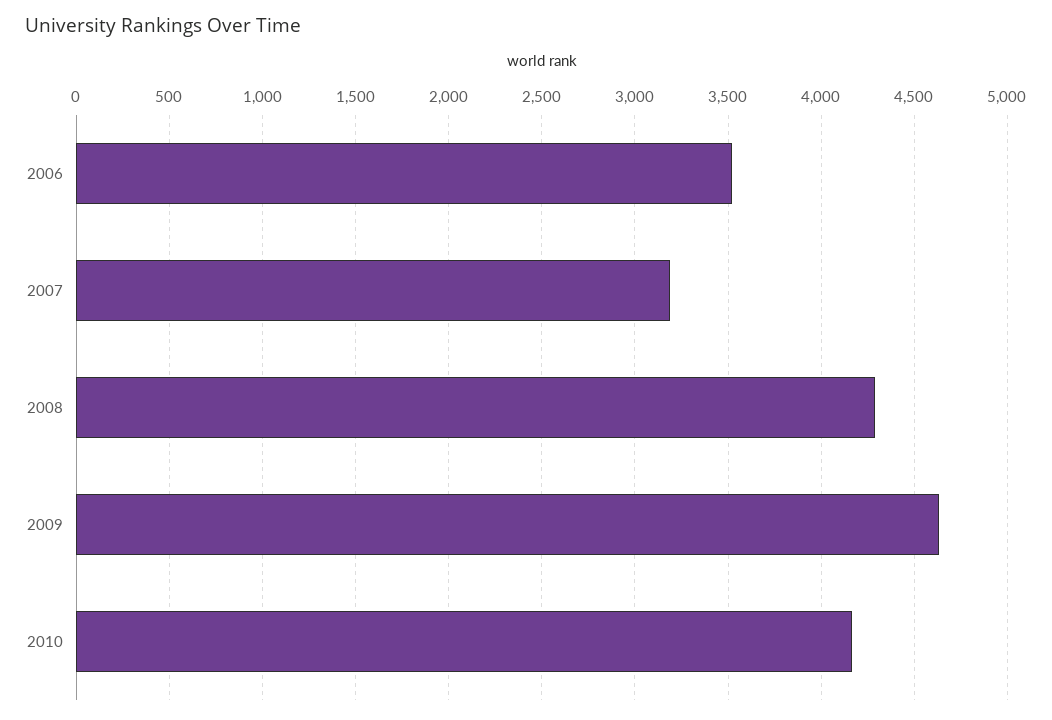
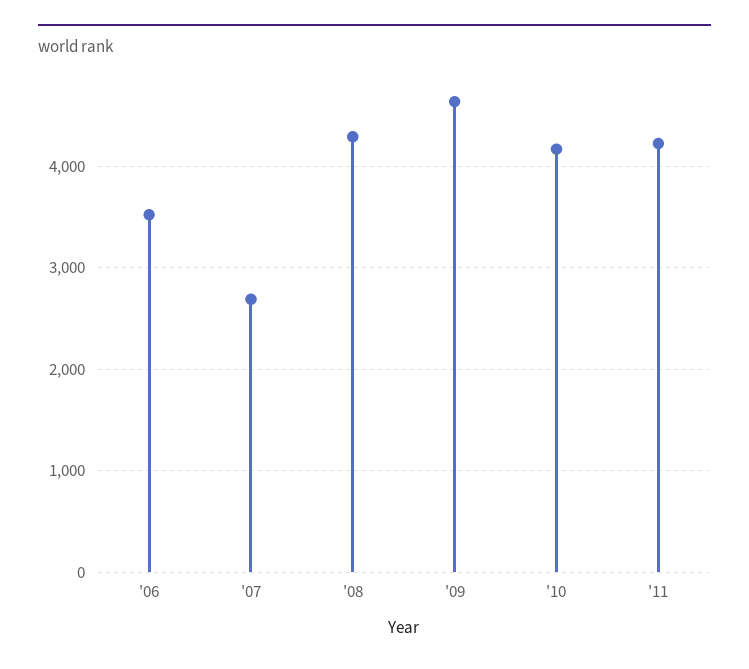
2007: 3200 -> 2700
'11: none -> 4200

